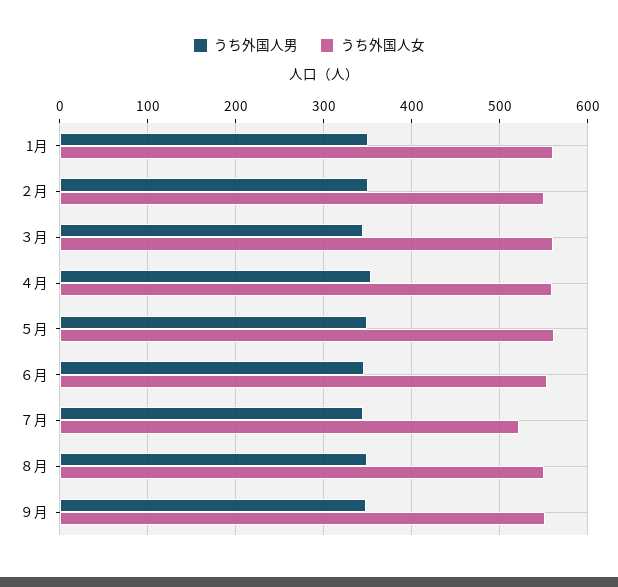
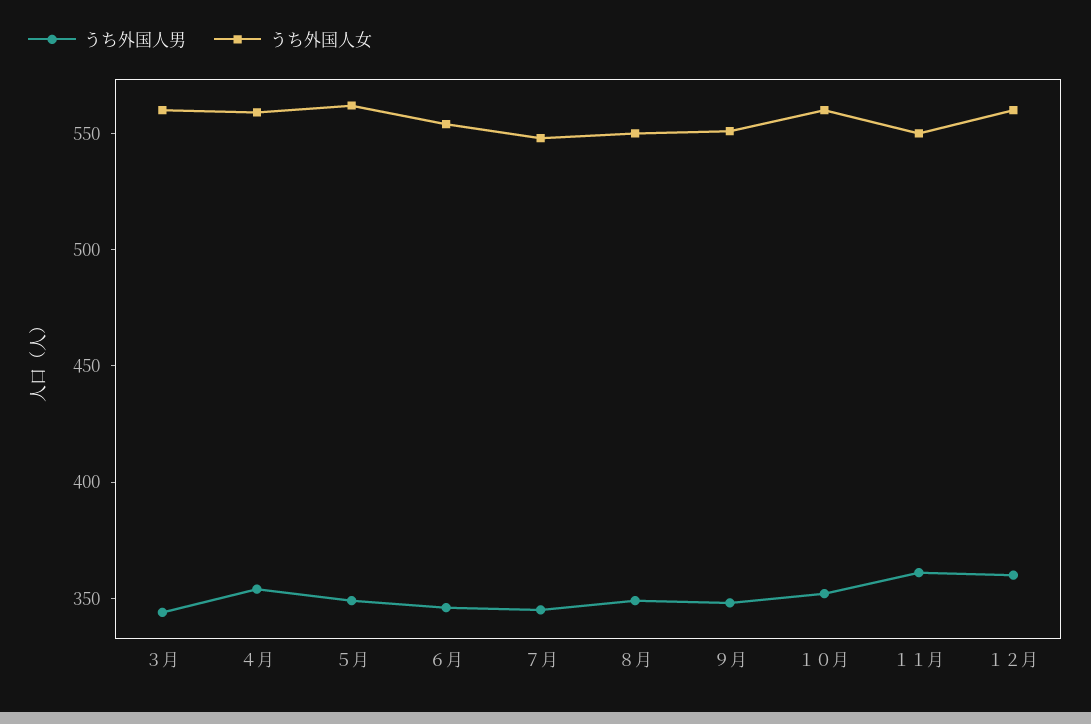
うち外国人男, 1月: 350 -> none
うち外国人女, 1月: 560 -> none
うち外国人男, ２月: 350 -> none
うち外国人女, ２月: 550 -> none
うち外国人女, ７月: 520 -> 550
うち外国人男, １０月: none -> 350
うち外国人女, １０月: none -> 560
うち外国人男, １１月: none -> 360
うち外国人女, １１月: none -> 550
うち外国人男, １２月: none -> 360
うち外国人女, １２月: none -> 560

